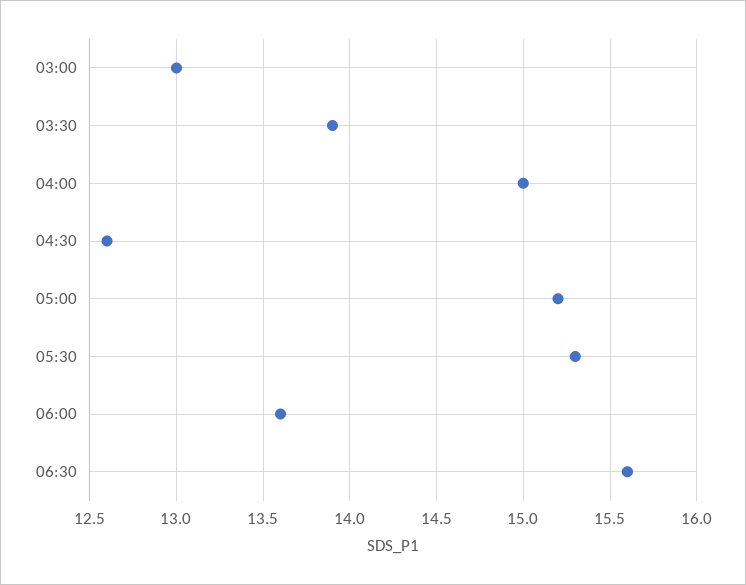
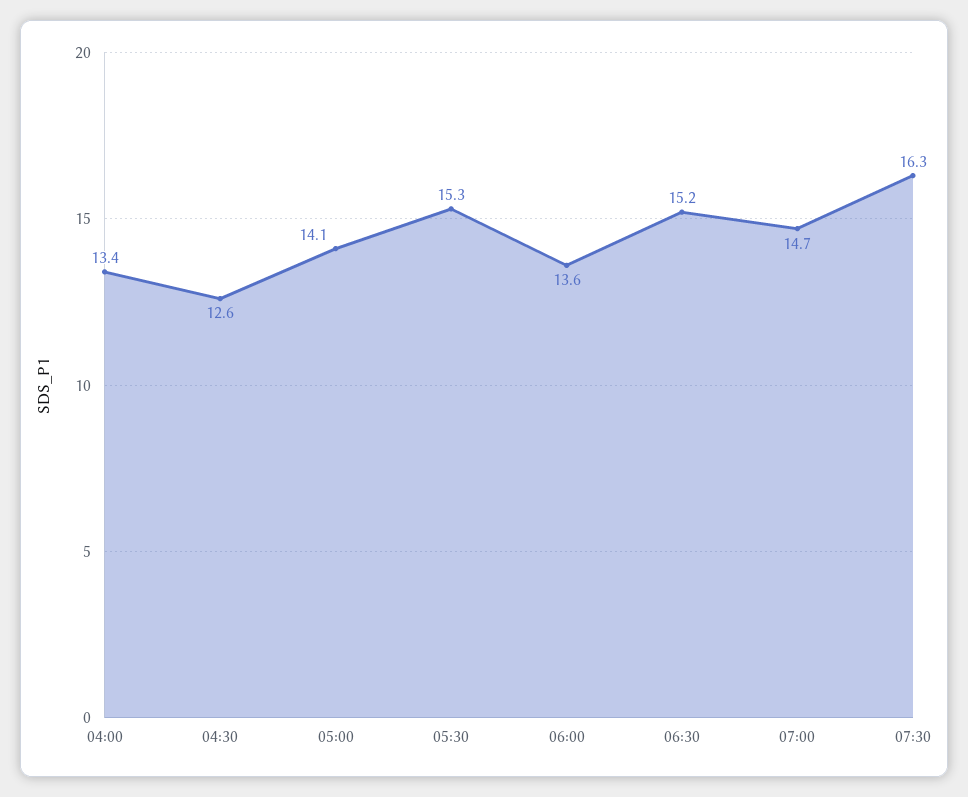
03:00: 13 -> none
03:30: 13.9 -> none
04:00: 15 -> 13.4
05:00: 15.2 -> 14.1
06:30: 15.6 -> 15.2
07:00: none -> 14.7
07:30: none -> 16.3

